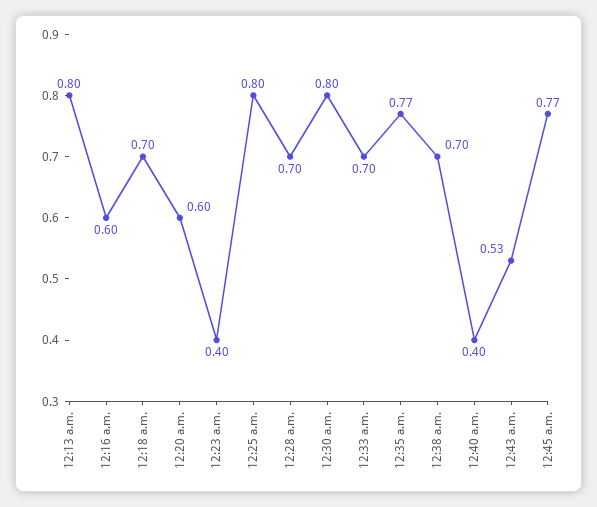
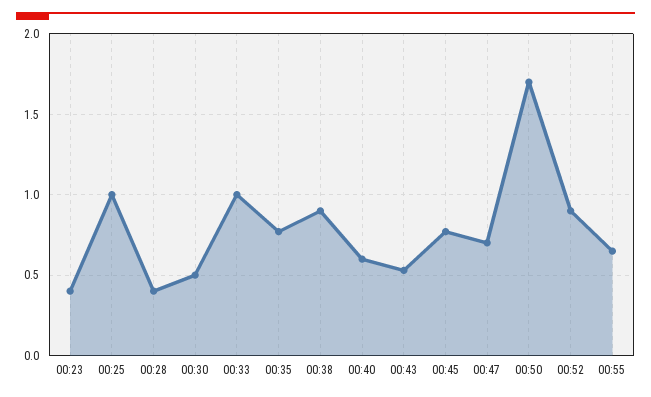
12:13 a.m.: 0.8 -> none
12:16 a.m.: 0.6 -> none
12:18 a.m.: 0.7 -> none
12:20 a.m.: 0.6 -> none
12:25 a.m.: 0.8 -> 1
12:28 a.m.: 0.7 -> 0.4
12:30 a.m.: 0.8 -> 0.5
12:33 a.m.: 0.7 -> 1
12:38 a.m.: 0.7 -> 0.9
12:40 a.m.: 0.4 -> 0.6
00:47: none -> 0.7
00:50: none -> 1.7
00:52: none -> 0.9
00:55: none -> 0.65

